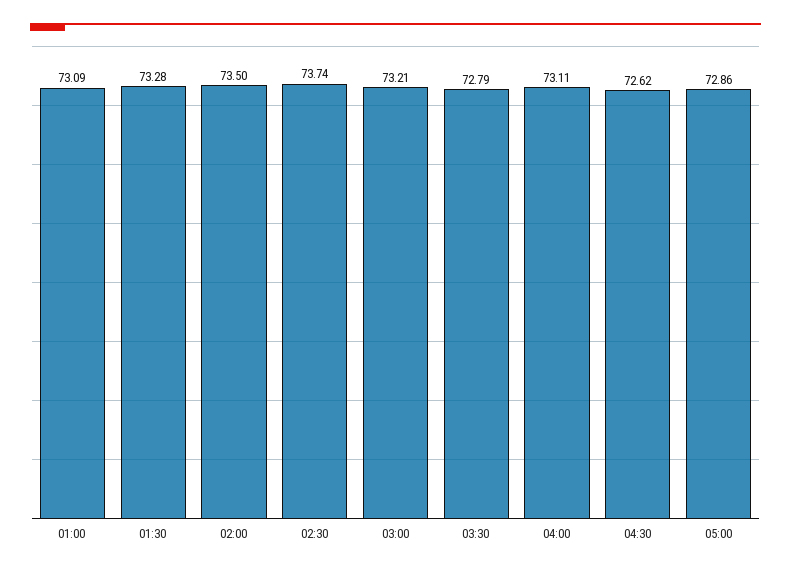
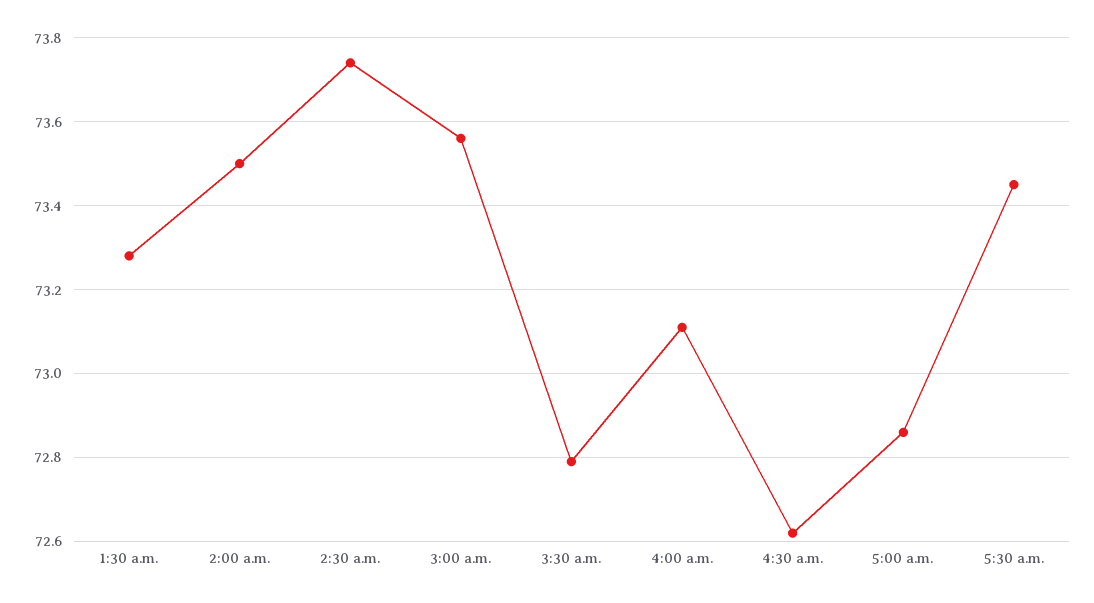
01:00: 73.09 -> none
03:00: 73.21 -> 73.55
5:30 a.m.: none -> 73.45

